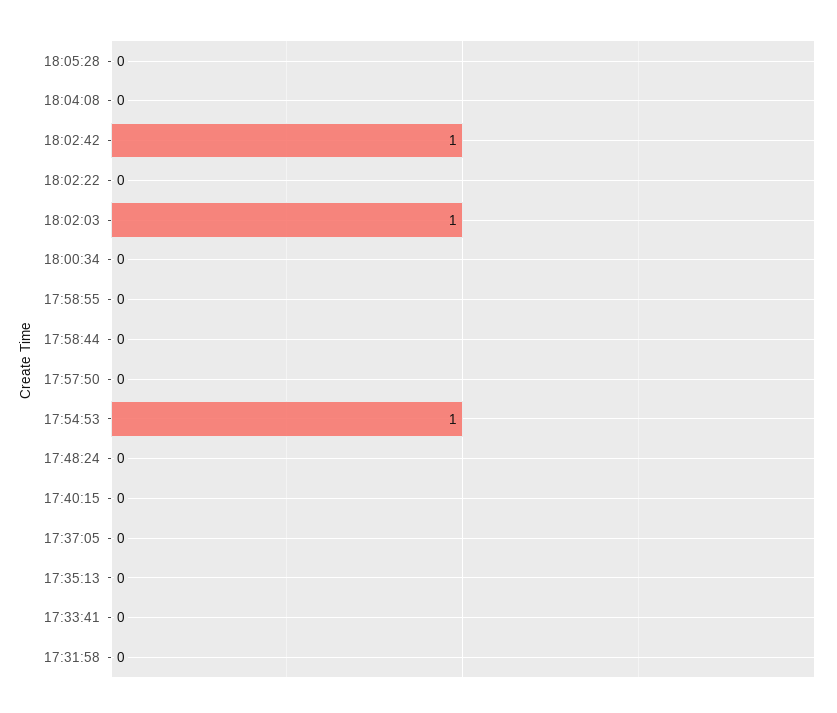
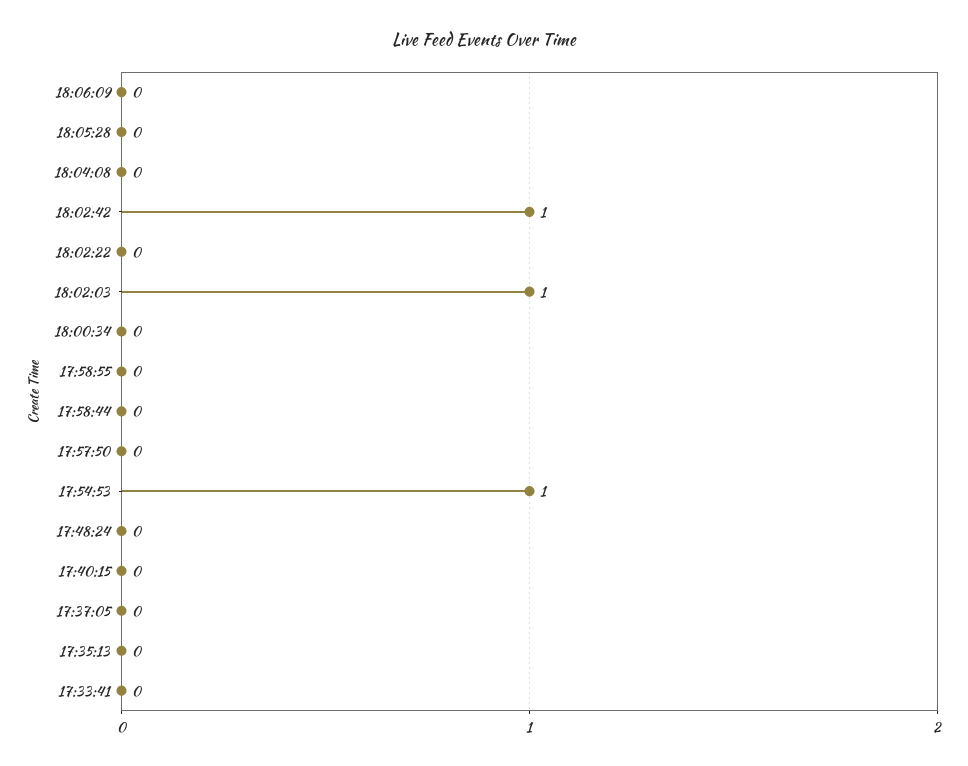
17:31:58: 0 -> none
18:06:09: none -> 0

